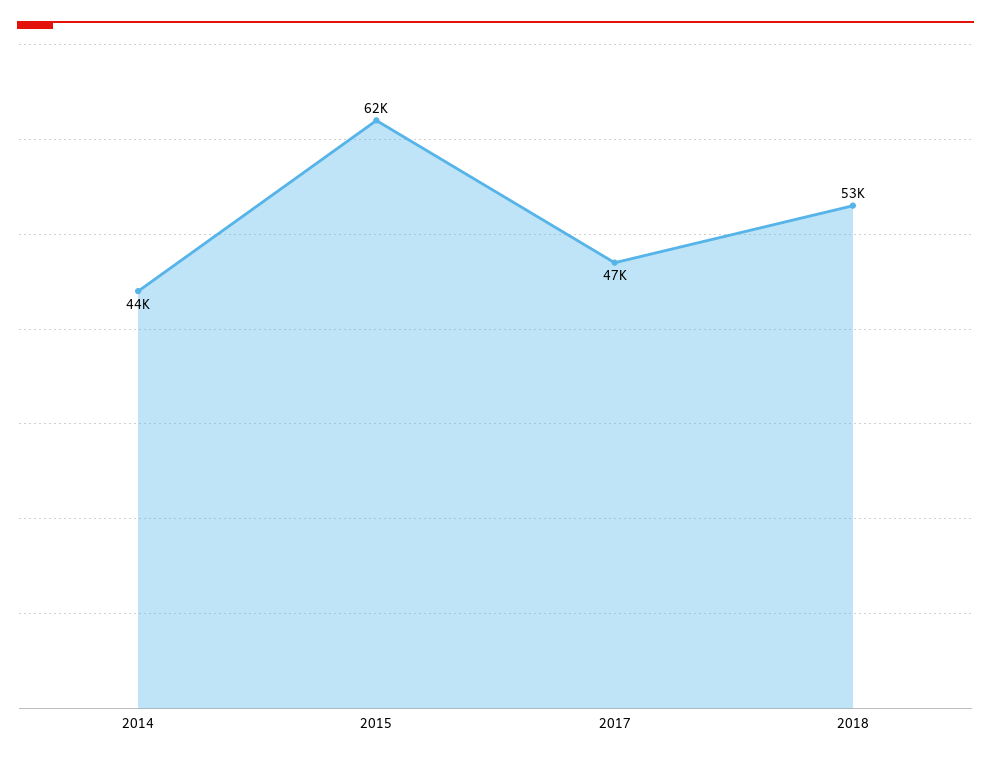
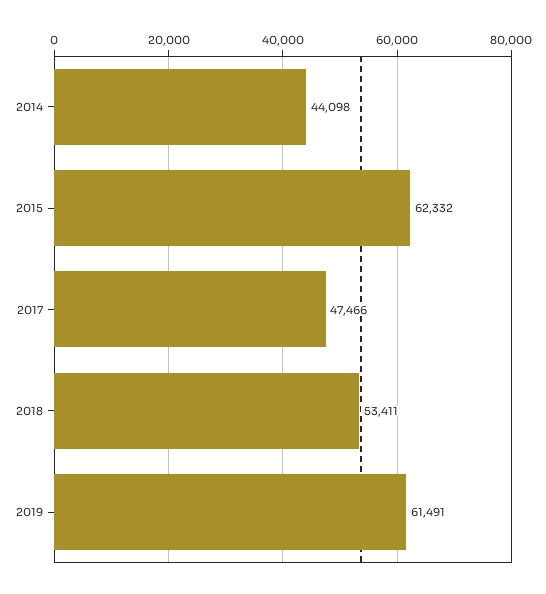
2019: none -> 61491

